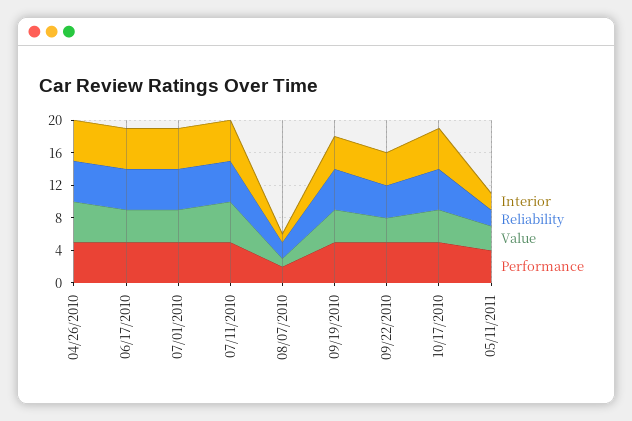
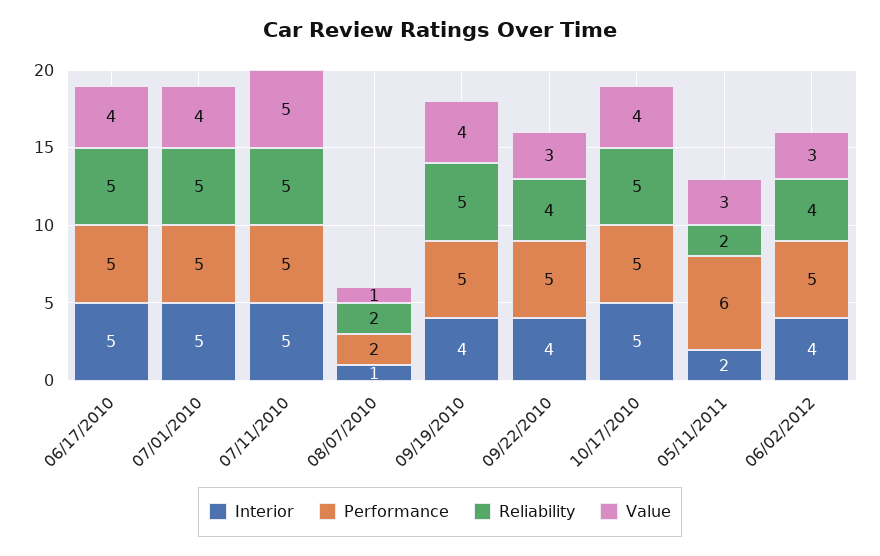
Interior, 04/26/2010: 5 -> none
Reliability, 04/26/2010: 5 -> none
Value, 04/26/2010: 5 -> none
Performance, 04/26/2010: 5 -> none
Performance, 05/11/2011: 4 -> 6
Interior, 06/02/2012: none -> 4
Performance, 06/02/2012: none -> 5
Reliability, 06/02/2012: none -> 4
Value, 06/02/2012: none -> 3

